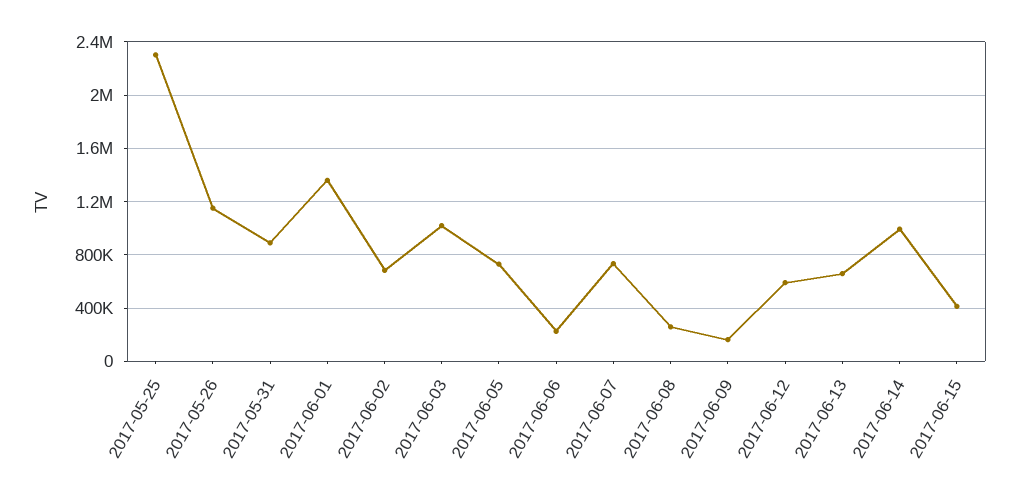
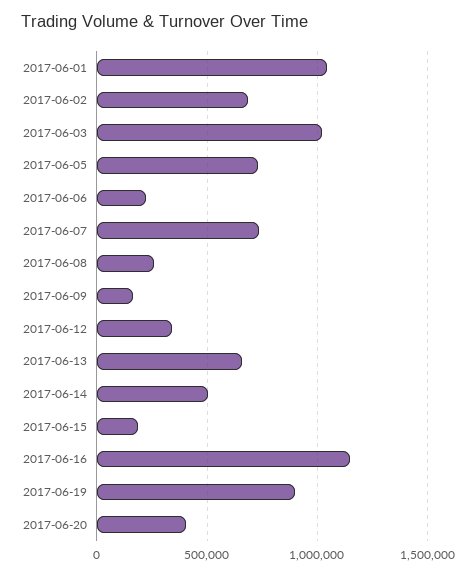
2017-05-25: 2300000 -> none
2017-05-26: 1150000 -> none
2017-05-31: 900000 -> none
2017-06-01: 1350000 -> 1050000
2017-06-12: 600000 -> 350000
2017-06-14: 1000000 -> 500000
2017-06-15: 400000 -> 200000
2017-06-16: none -> 1150000
2017-06-19: none -> 900000
2017-06-20: none -> 400000

